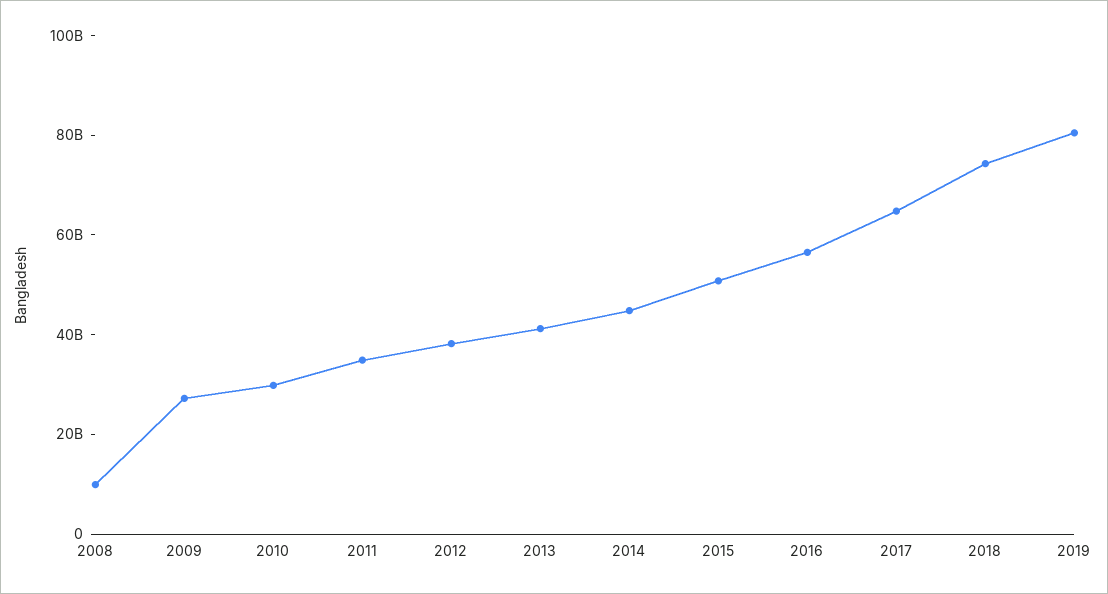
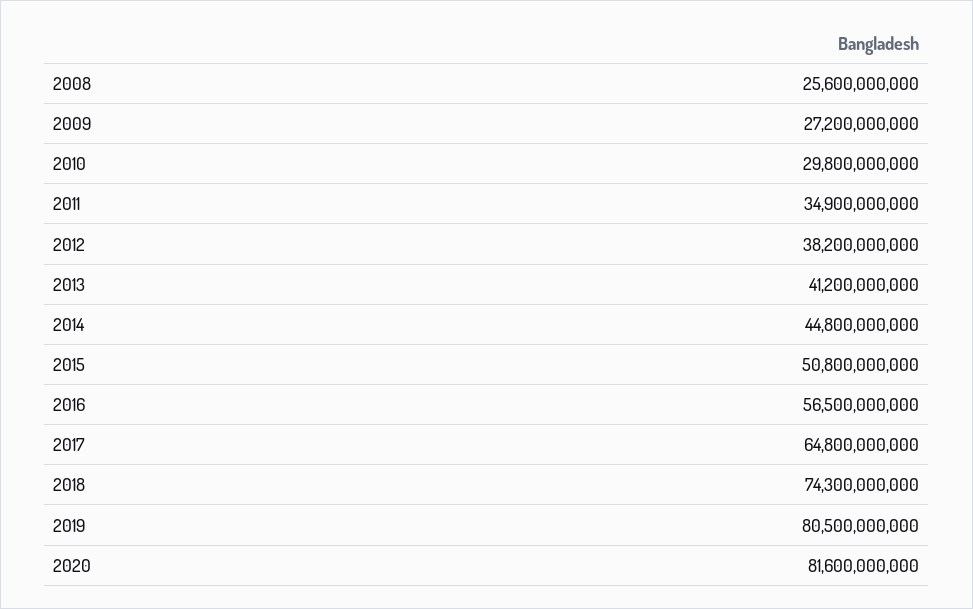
2008: 10000000000 -> 25600000000
2020: none -> 81600000000

